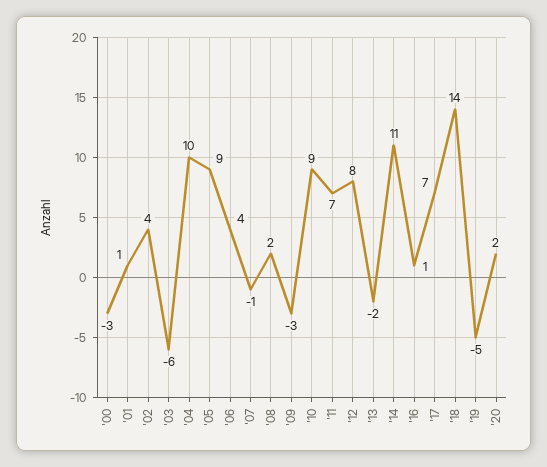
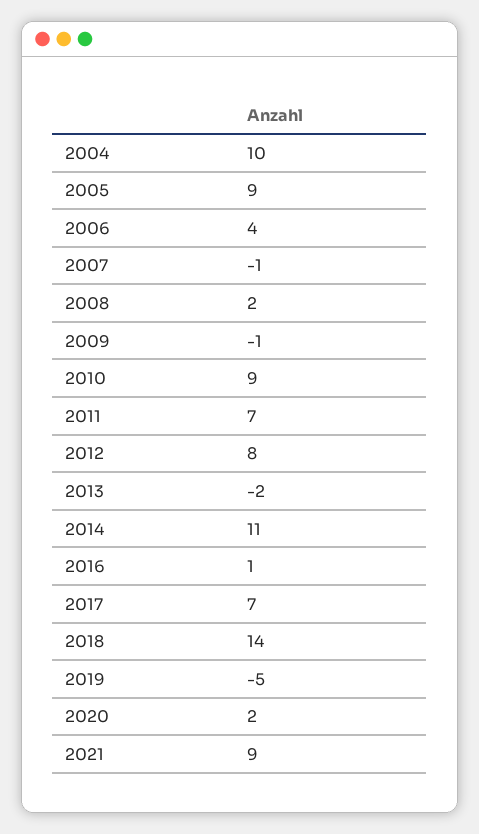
'00: -3 -> none
'01: 1 -> none
'02: 4 -> none
'03: -6 -> none
'09: -3 -> -1
2021: none -> 9

